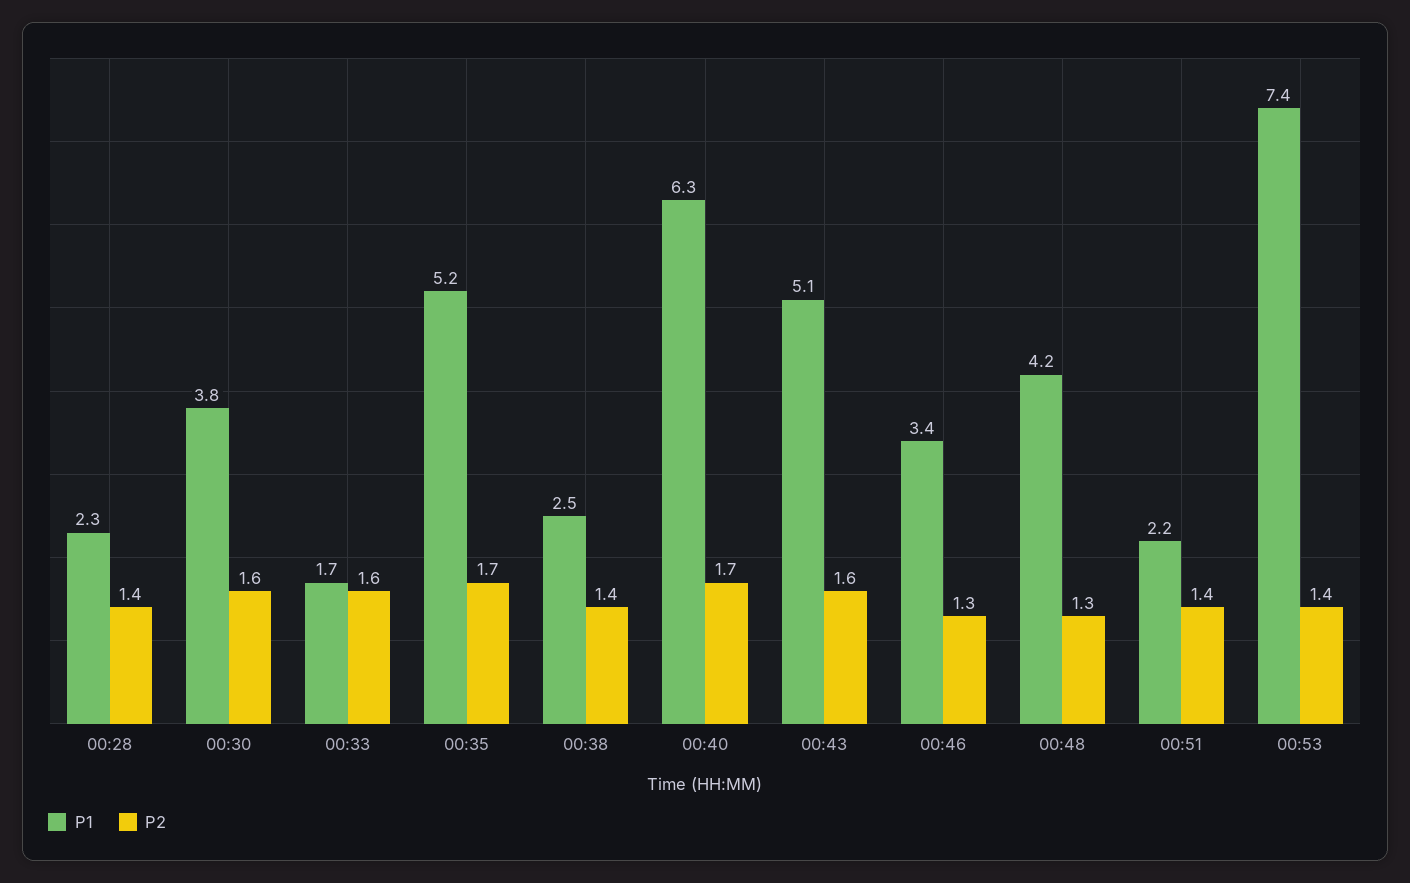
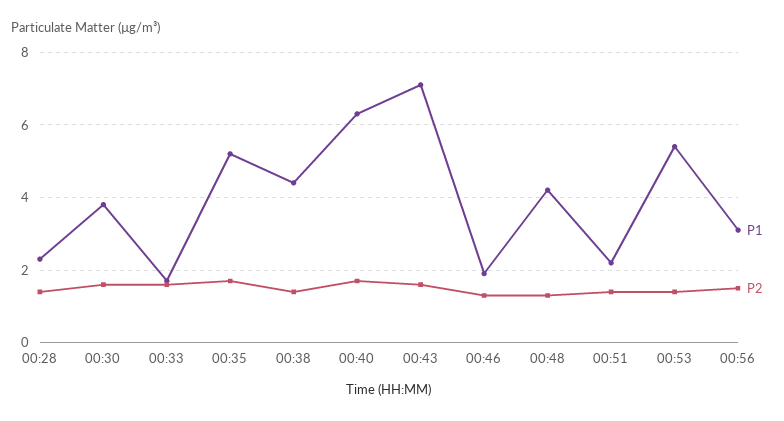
P1, 00:38: 2.5 -> 4.5
P1, 00:43: 5.1 -> 7
P1, 00:46: 3.4 -> 2
P1, 00:53: 7.4 -> 5.5
P1, 00:56: none -> 3
P2, 00:56: none -> 1.5

